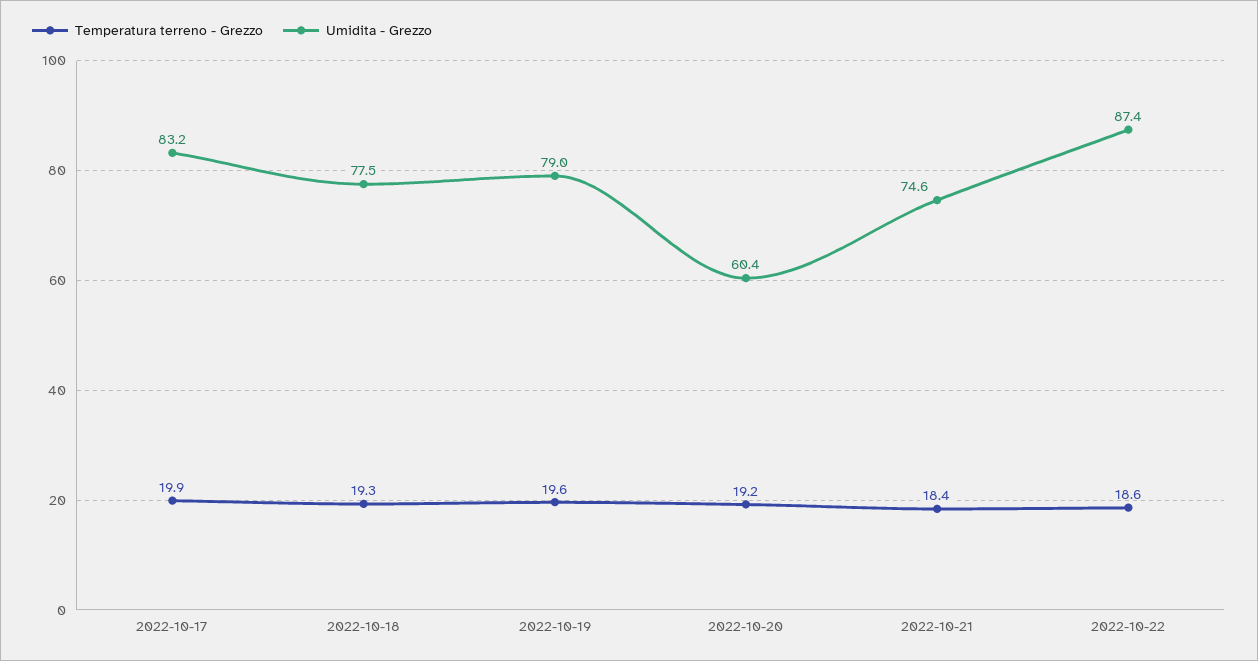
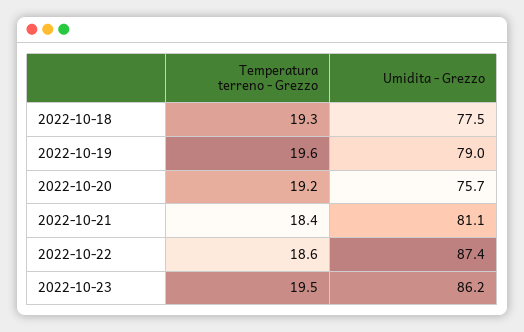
Temperatura terreno - Grezzo, 2022-10-17: 19.9 -> none
Umidita - Grezzo, 2022-10-17: 83.2 -> none
Umidita - Grezzo, 2022-10-20: 60.4 -> 75.7
Umidita - Grezzo, 2022-10-21: 74.6 -> 81.1
Temperatura terreno - Grezzo, 2022-10-23: none -> 19.5
Umidita - Grezzo, 2022-10-23: none -> 86.2

